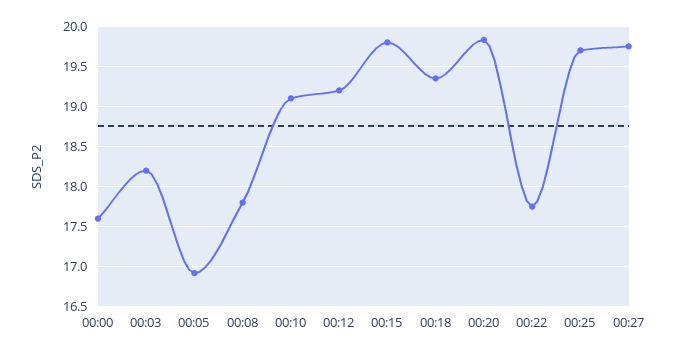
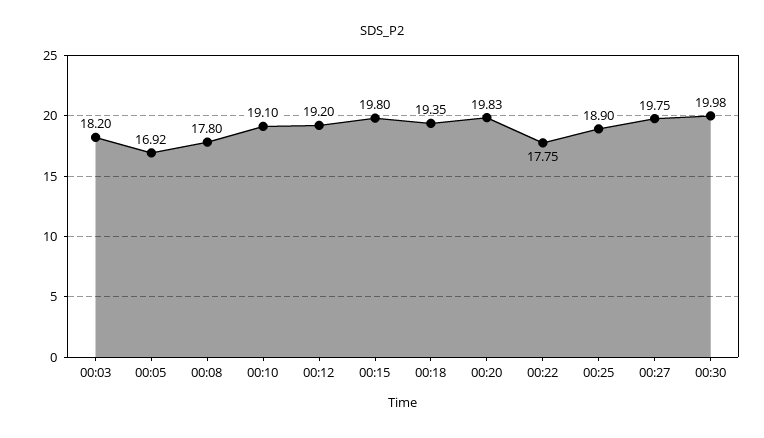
00:00: 17.6 -> none
00:25: 19.7 -> 18.9
00:30: none -> 19.98

